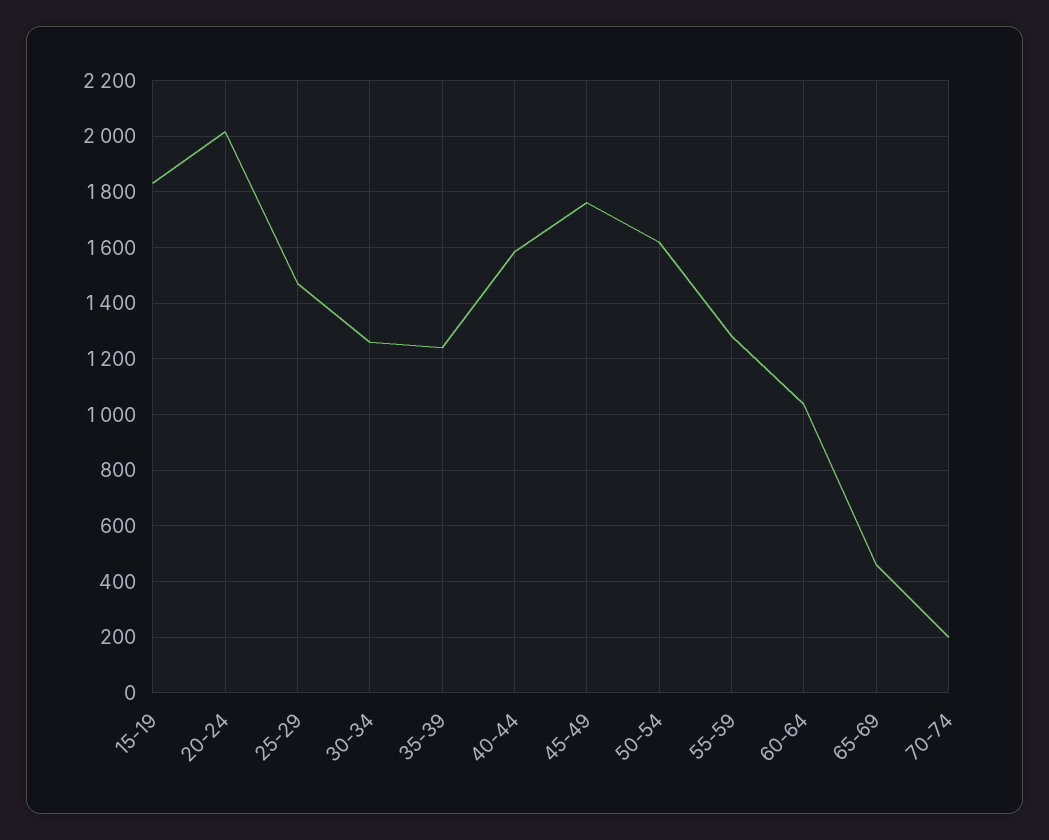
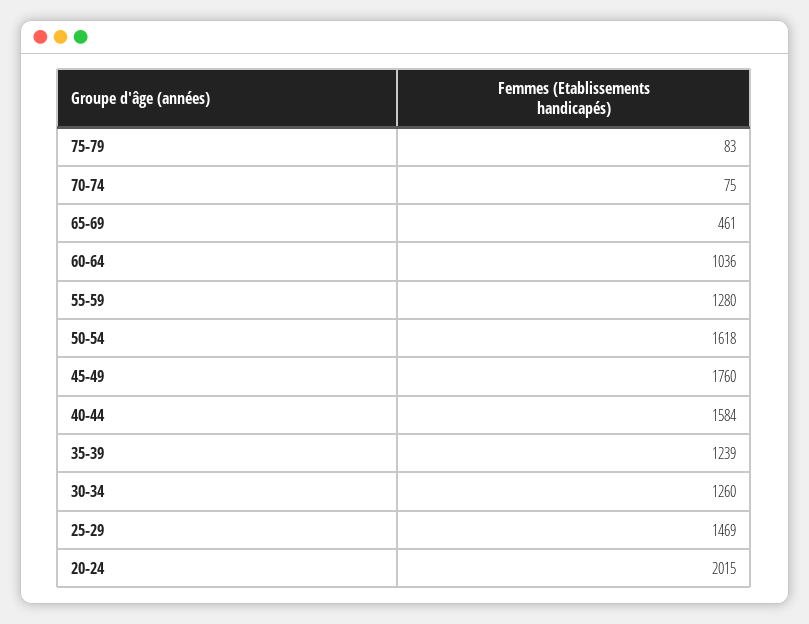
15-19: 1825 -> none
70-74: 200 -> 75
75-79: none -> 83

